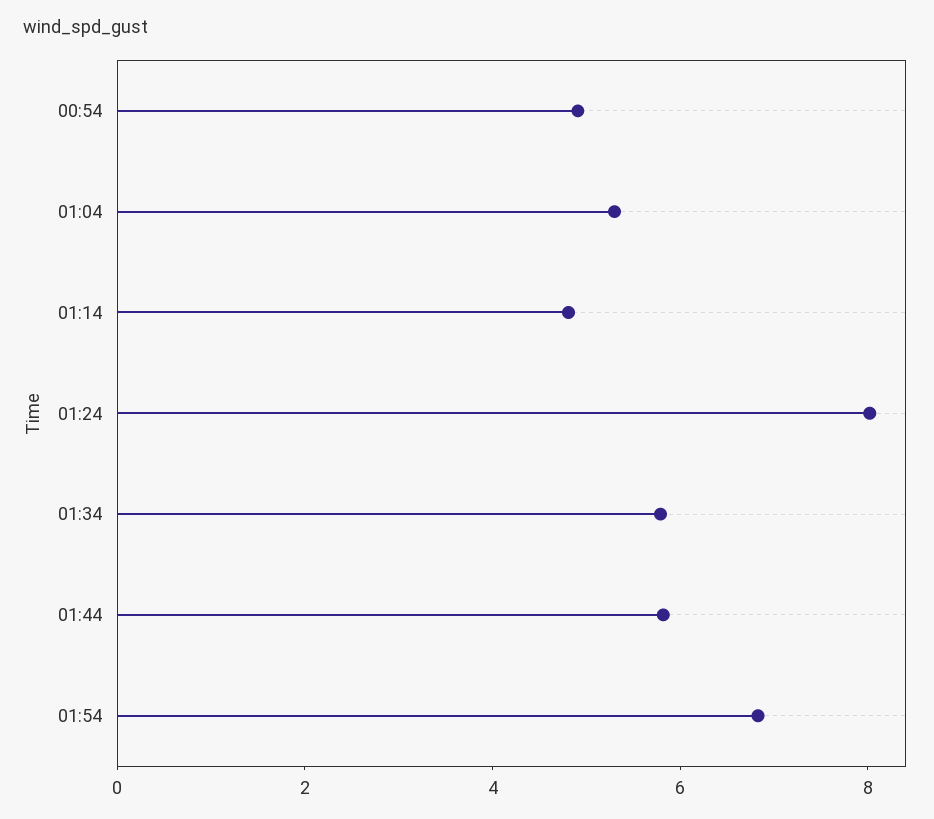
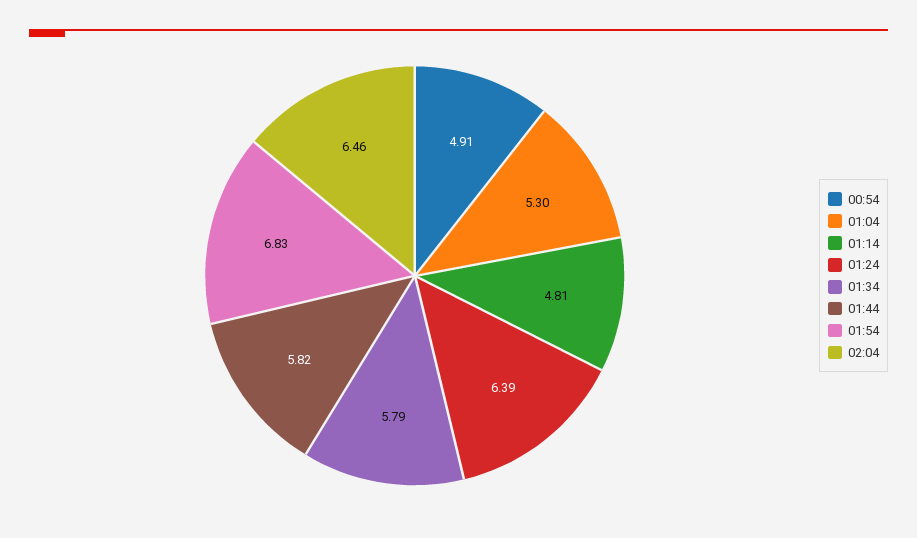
01:24: 8 -> 6.39
02:04: none -> 6.46

